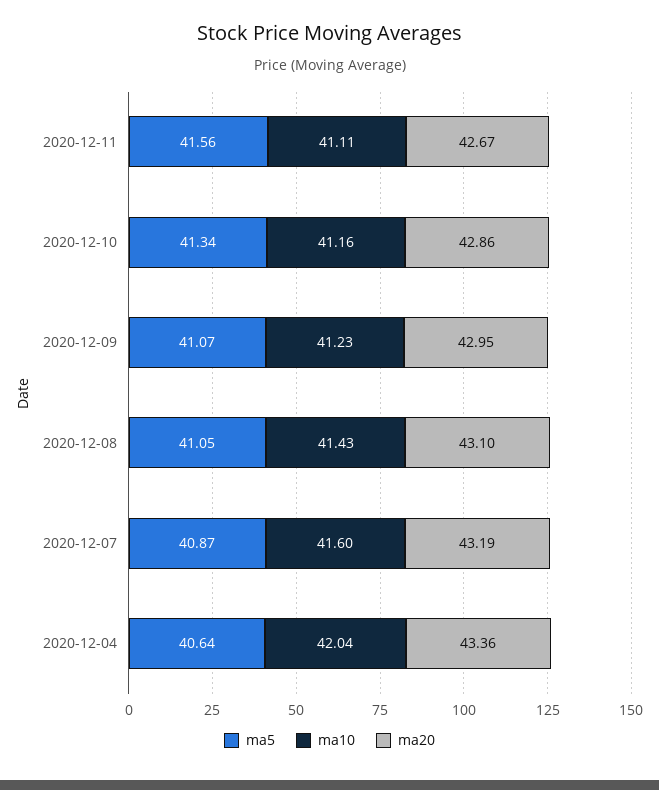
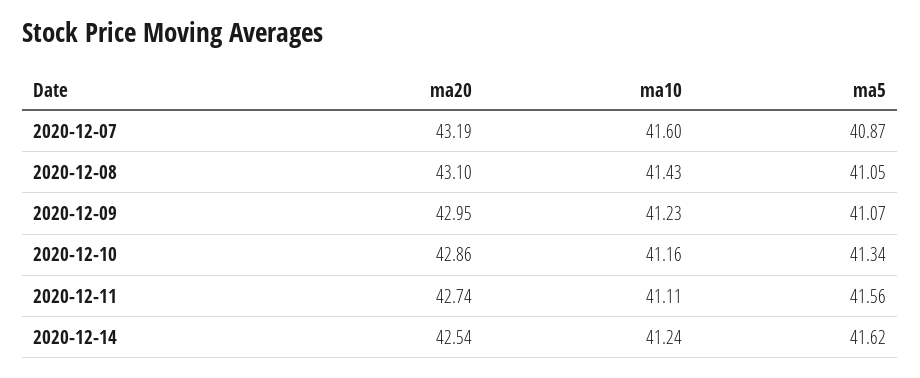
ma20, 2020-12-11: 42.67 -> 42.74
ma5, 2020-12-04: 40.64 -> none
ma10, 2020-12-04: 42.04 -> none
ma20, 2020-12-04: 43.36 -> none
ma20, 2020-12-14: none -> 42.54
ma10, 2020-12-14: none -> 41.24
ma5, 2020-12-14: none -> 41.62

